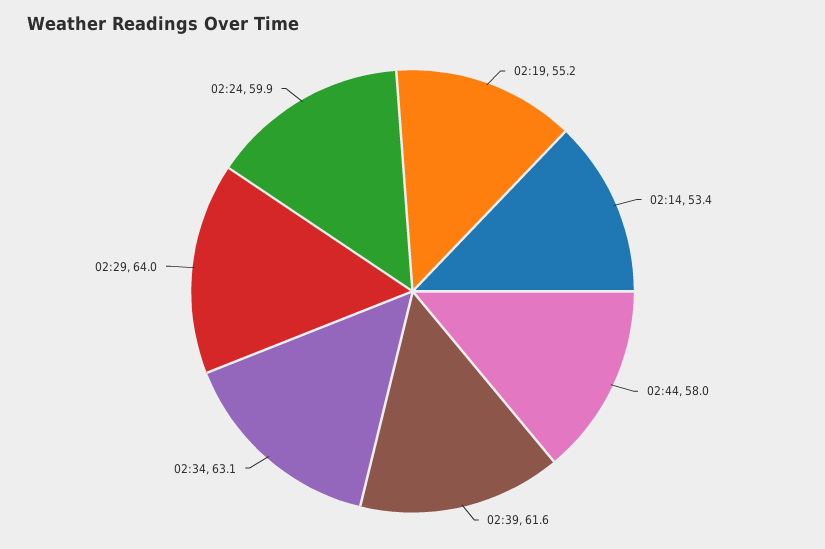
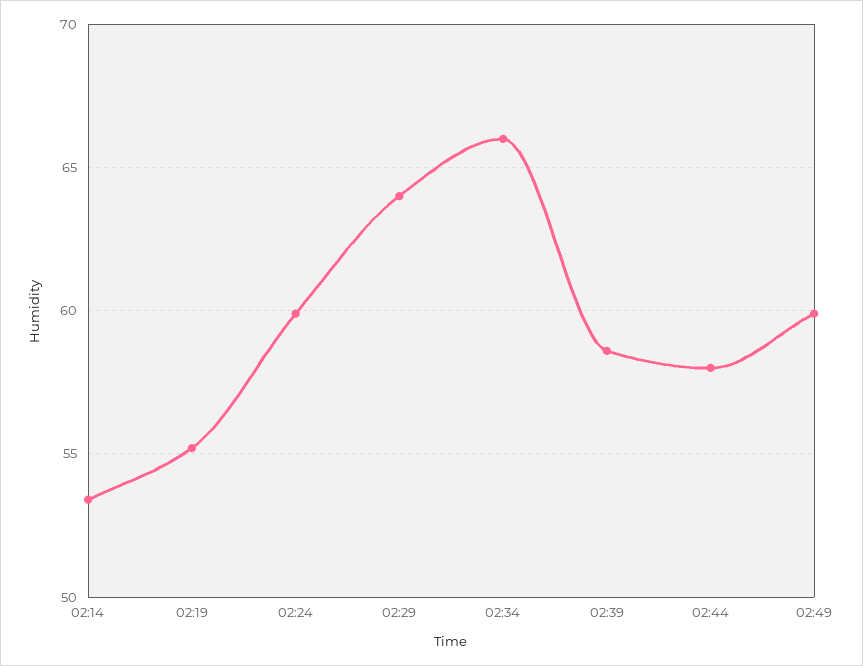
02:39: 61.6 -> 58.5
02:34: 63.1 -> 66
02:49: none -> 60

